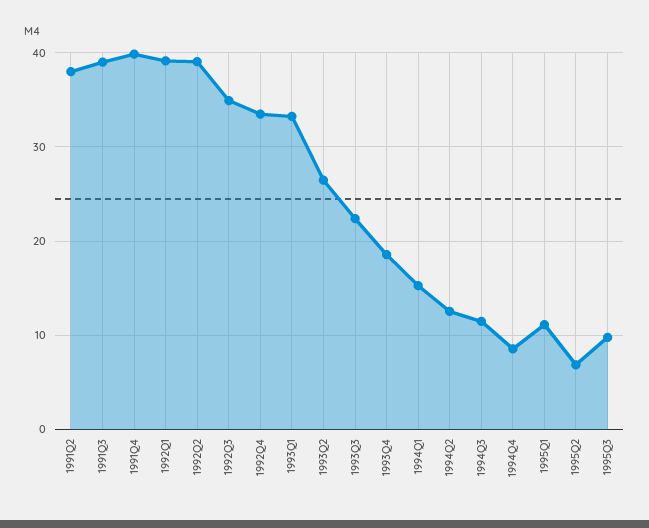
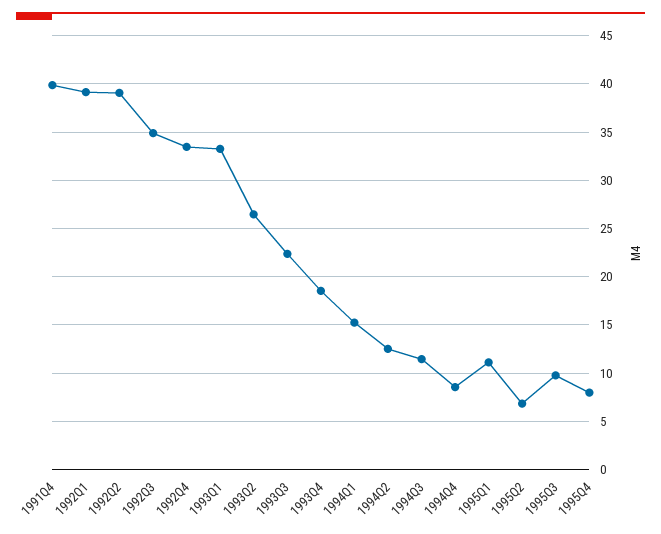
1991Q2: 38 -> none
1991Q3: 39 -> none
1995Q4: none -> 8

